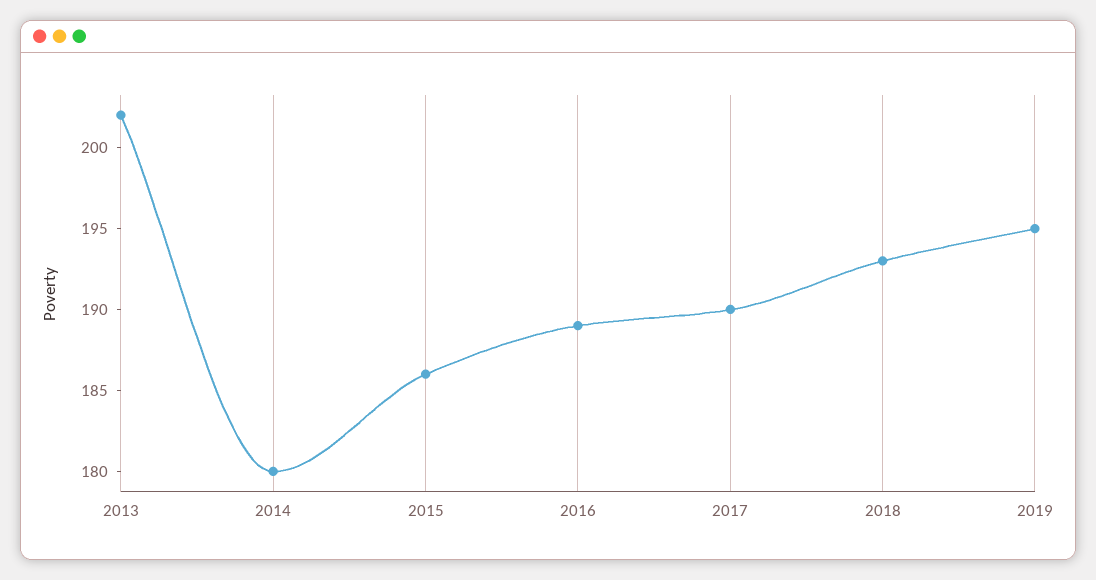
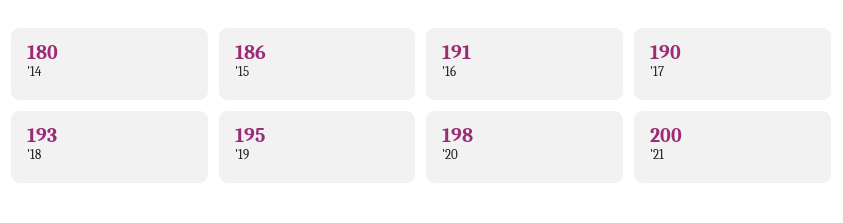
2013: 202 -> none
2016: 189 -> 191
'20: none -> 198
'21: none -> 200

